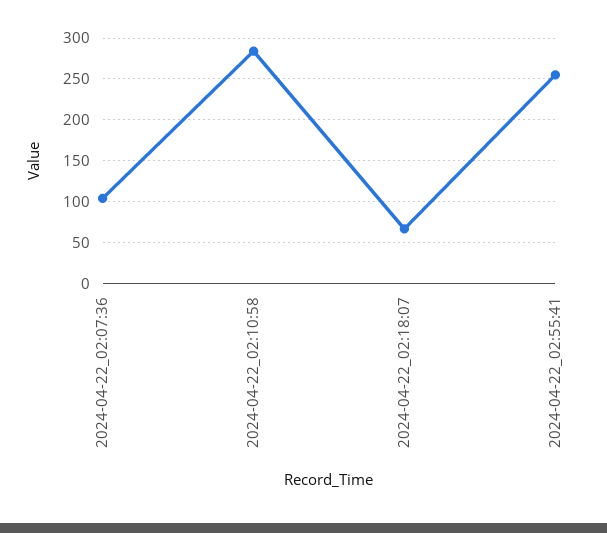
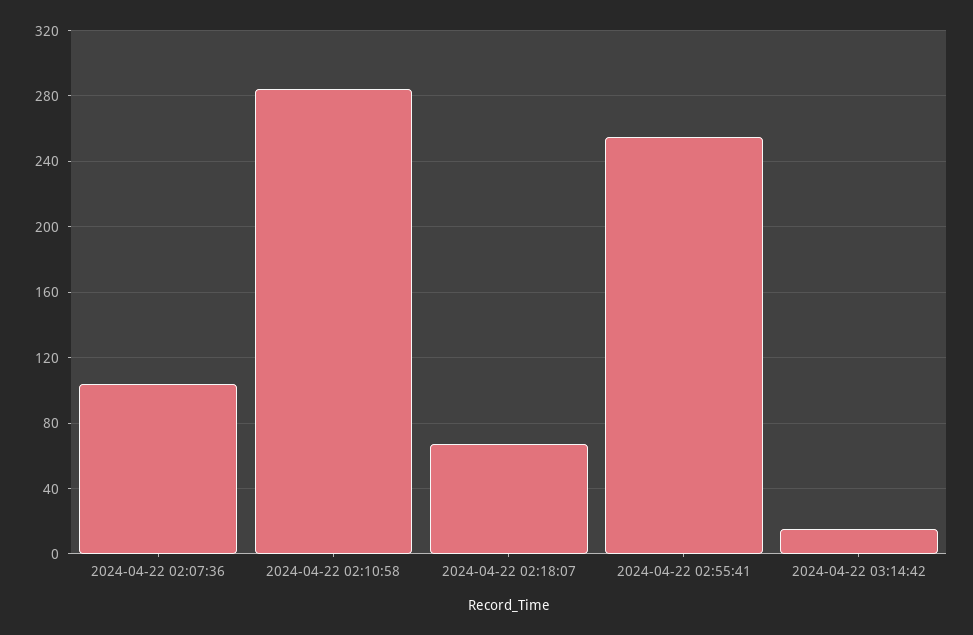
2024-04-22 03:14:42: none -> 15

